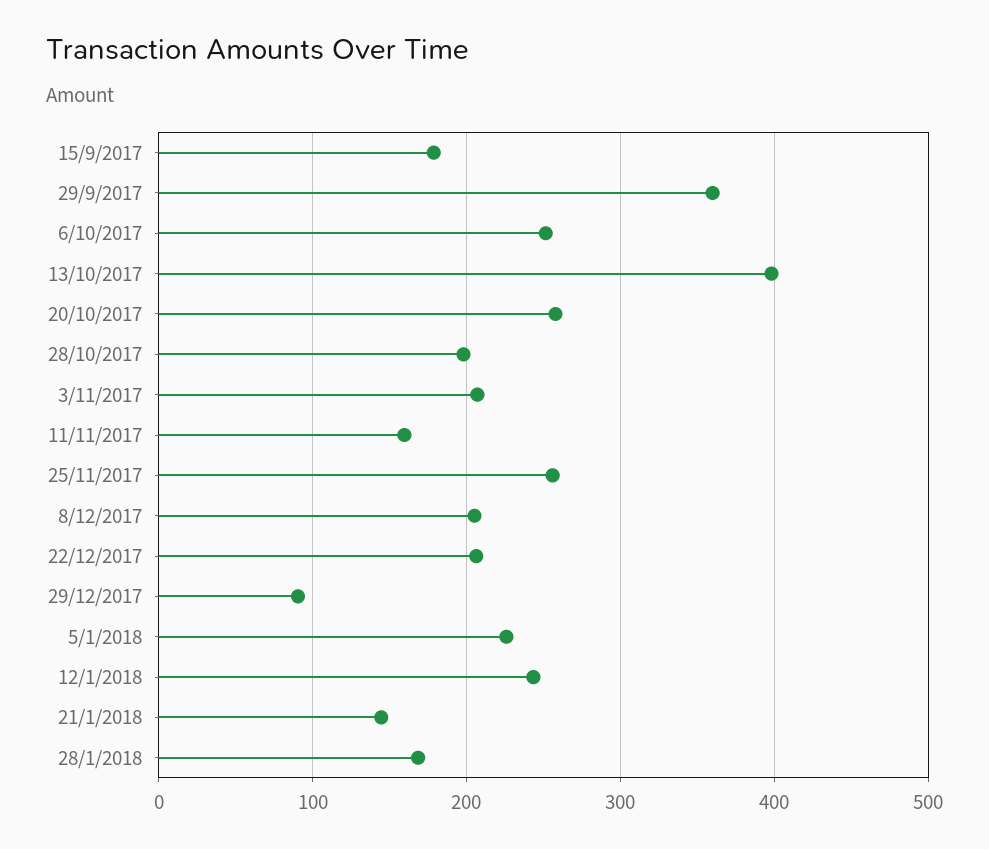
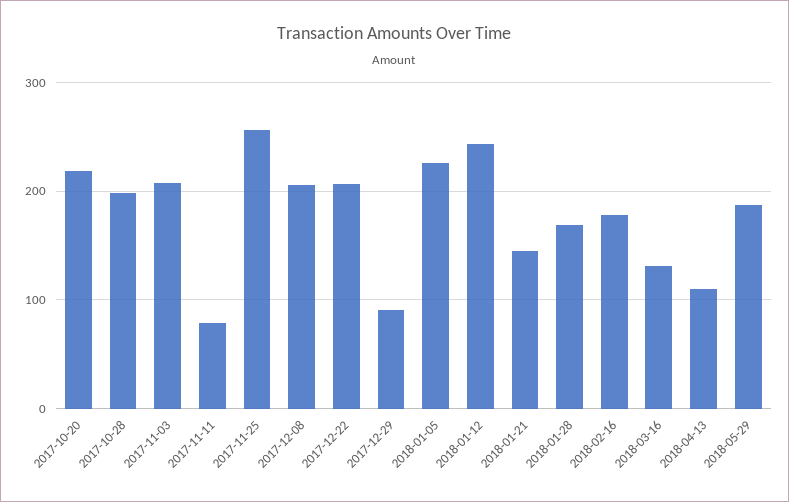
15/9/2017: 180 -> none
29/9/2017: 360 -> none
6/10/2017: 250 -> none
13/10/2017: 400 -> none
20/10/2017: 260 -> 220
11/11/2017: 160 -> 80
2018-02-16: none -> 180
2018-03-16: none -> 130
2018-04-13: none -> 110
2018-05-29: none -> 190

